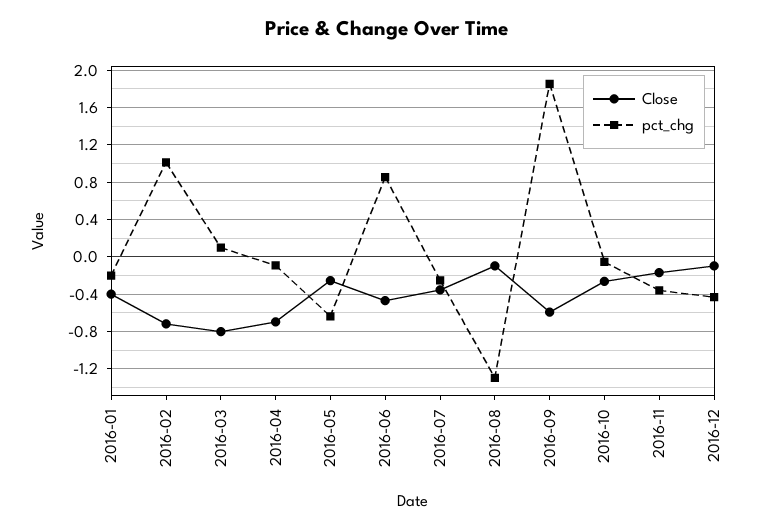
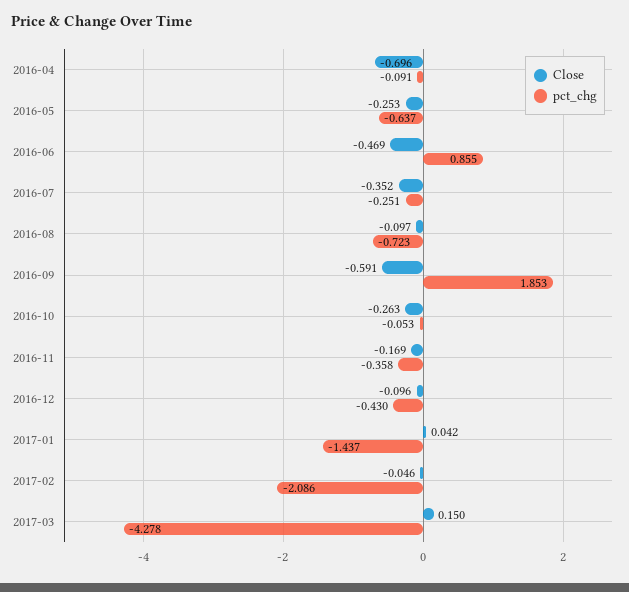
Close, 2016-01: -0.4 -> none
pct_chg, 2016-01: -0.2 -> none
Close, 2016-02: -0.7 -> none
pct_chg, 2016-02: 1 -> none
Close, 2016-03: -0.8 -> none
pct_chg, 2016-03: 0.1 -> none
pct_chg, 2016-08: -1.3 -> -0.723
Close, 2017-01: none -> 0.042
pct_chg, 2017-01: none -> -1.437
Close, 2017-02: none -> -0.046
pct_chg, 2017-02: none -> -2.086
Close, 2017-03: none -> 0.15
pct_chg, 2017-03: none -> -4.278

